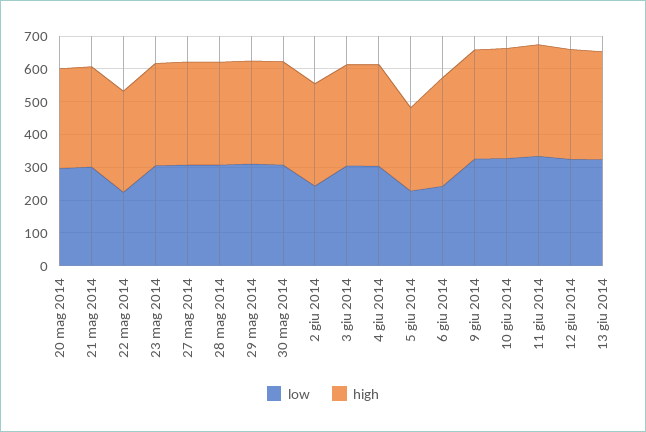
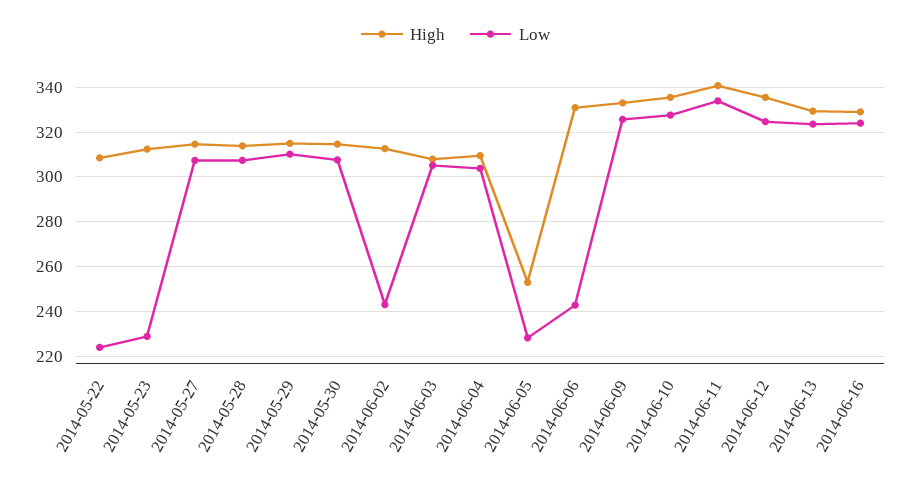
low, 20 mag 2014: 300 -> none
high, 20 mag 2014: 300 -> none
low, 21 mag 2014: 300 -> none
high, 21 mag 2014: 300 -> none
low, 23 mag 2014: 300 -> 230
high, 2014-06-16: none -> 330
low, 2014-06-16: none -> 325

